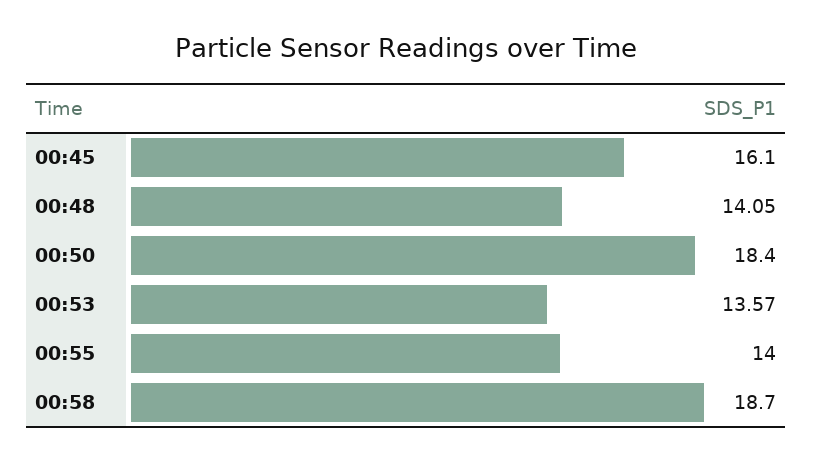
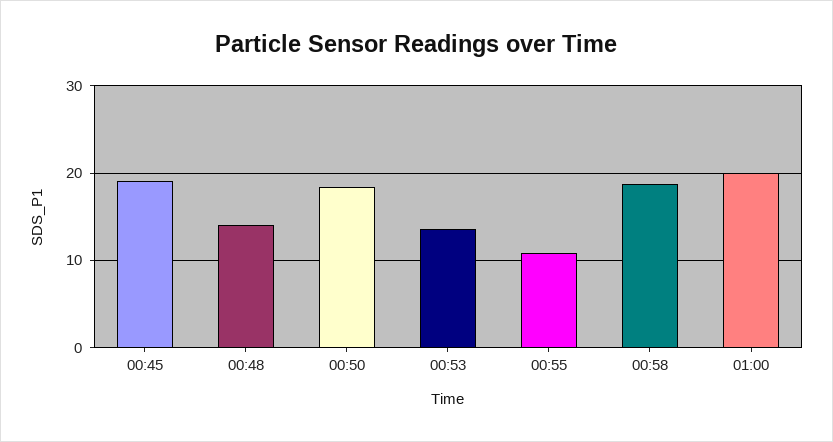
00:45: 16.1 -> 19
00:55: 14 -> 11
01:00: none -> 20

